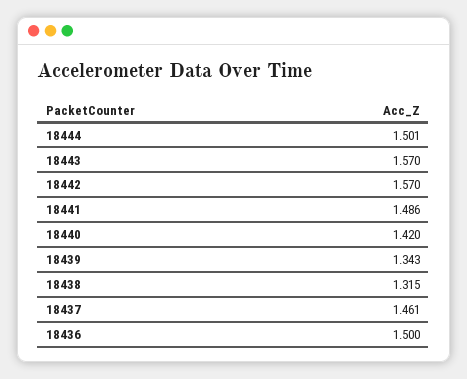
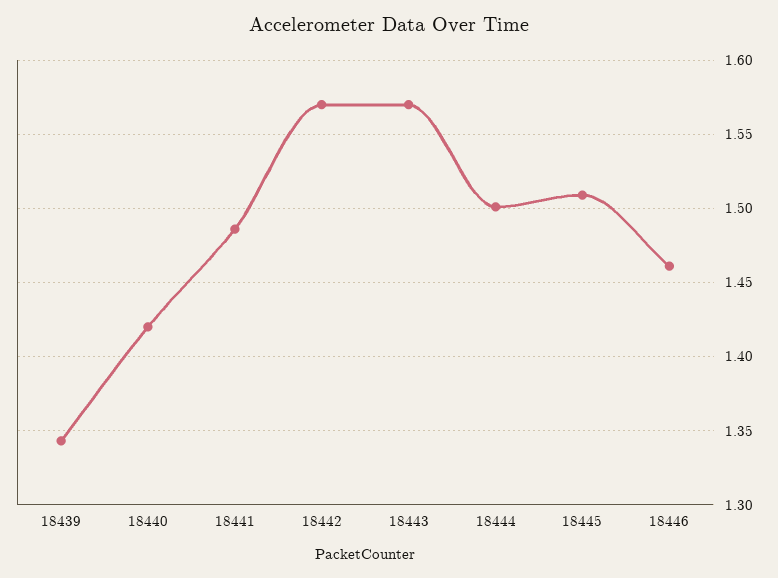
18438: 1.315 -> none
18437: 1.461 -> none
18436: 1.5 -> none
18445: none -> 1.51
18446: none -> 1.46

